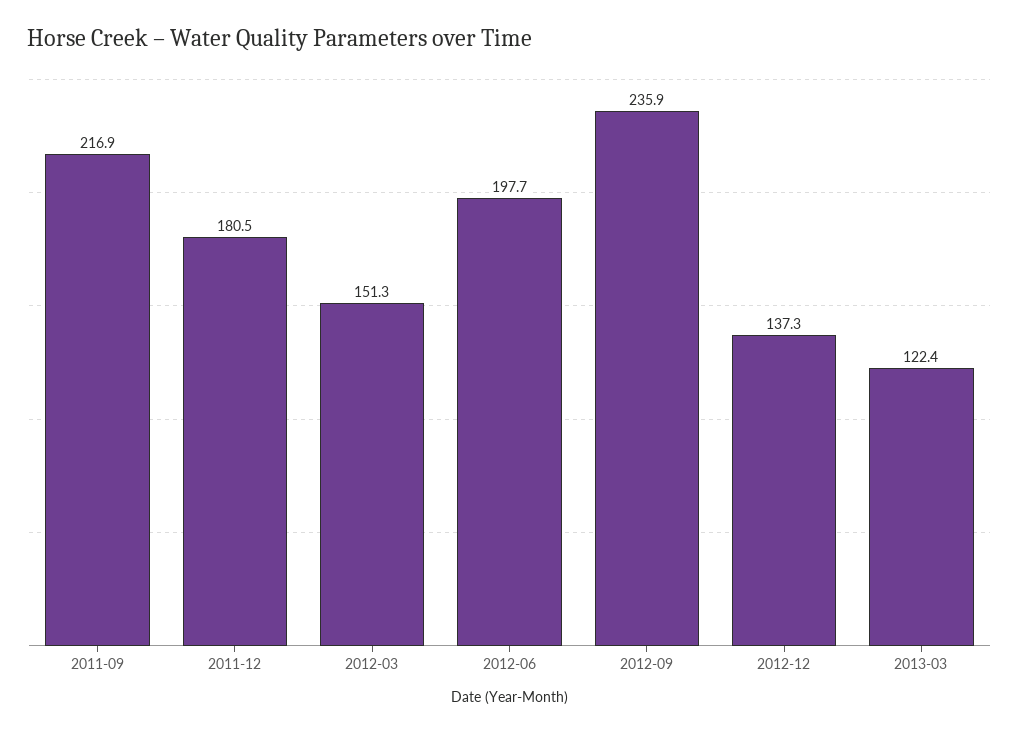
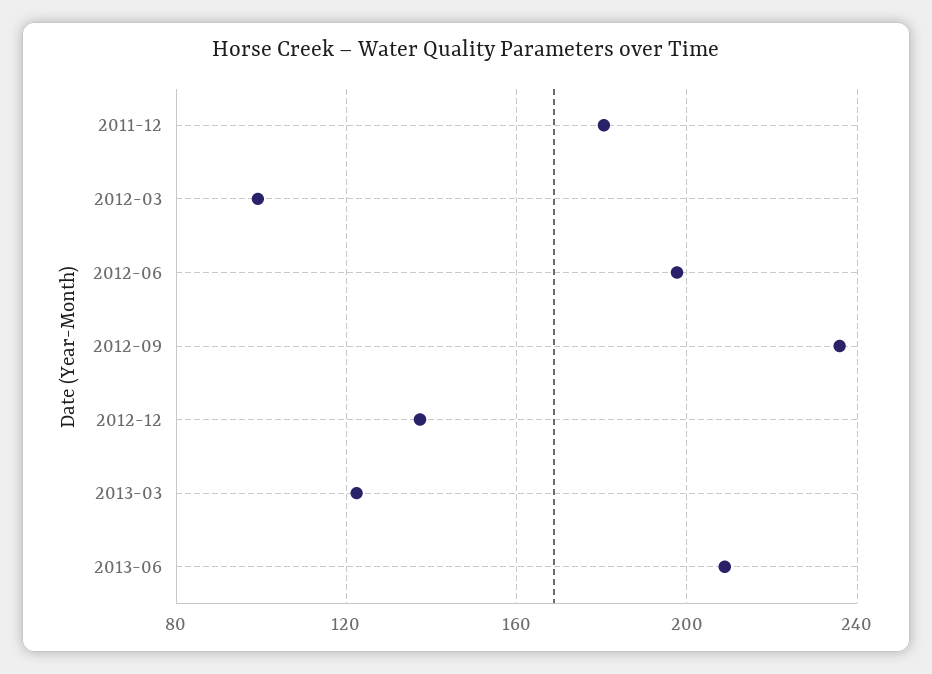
2011-09: 216.9 -> none
2012-03: 151.3 -> 100
2013-06: none -> 210

